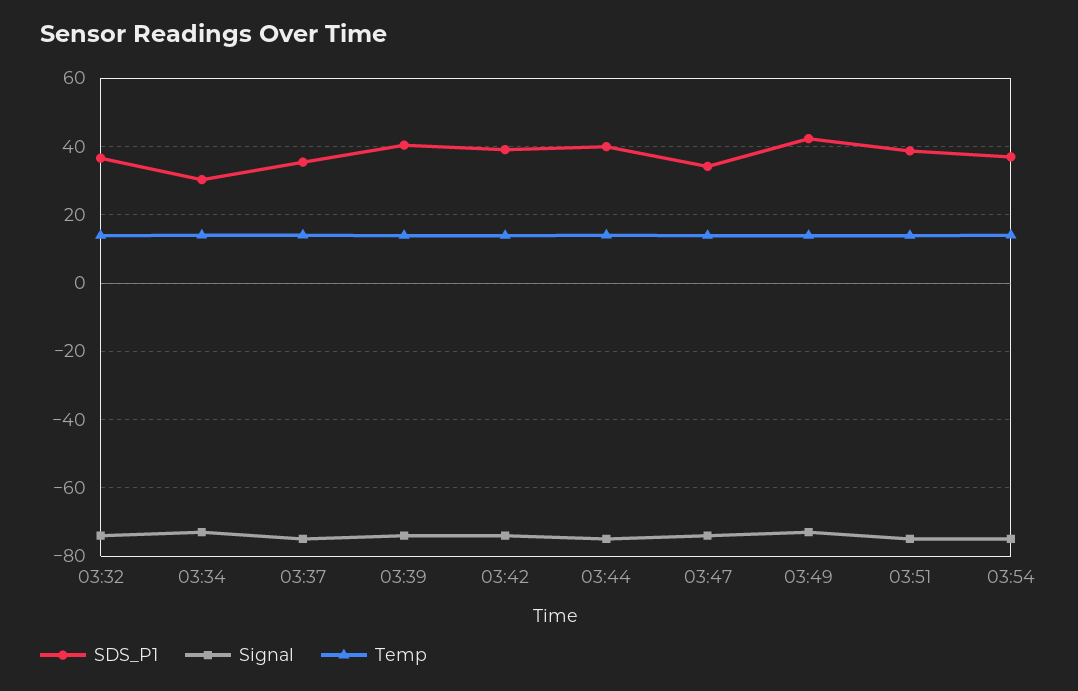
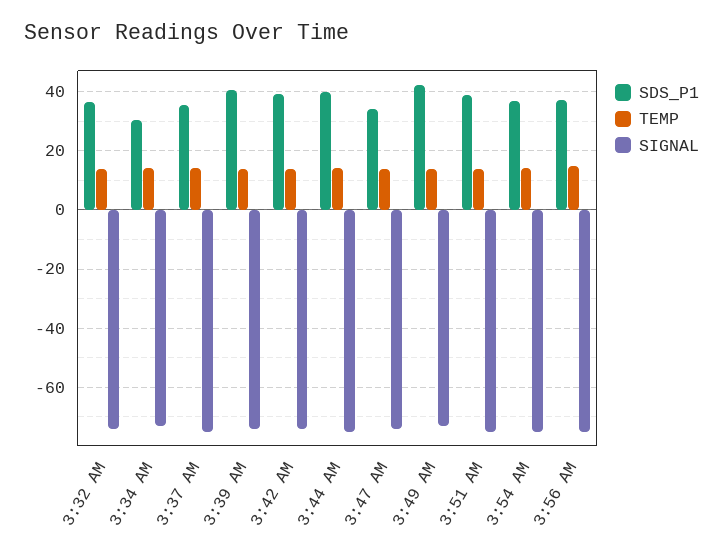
SDS_P1, 3:56 AM: none -> 37.5
Temp, 3:56 AM: none -> 15
Signal, 3:56 AM: none -> -75

